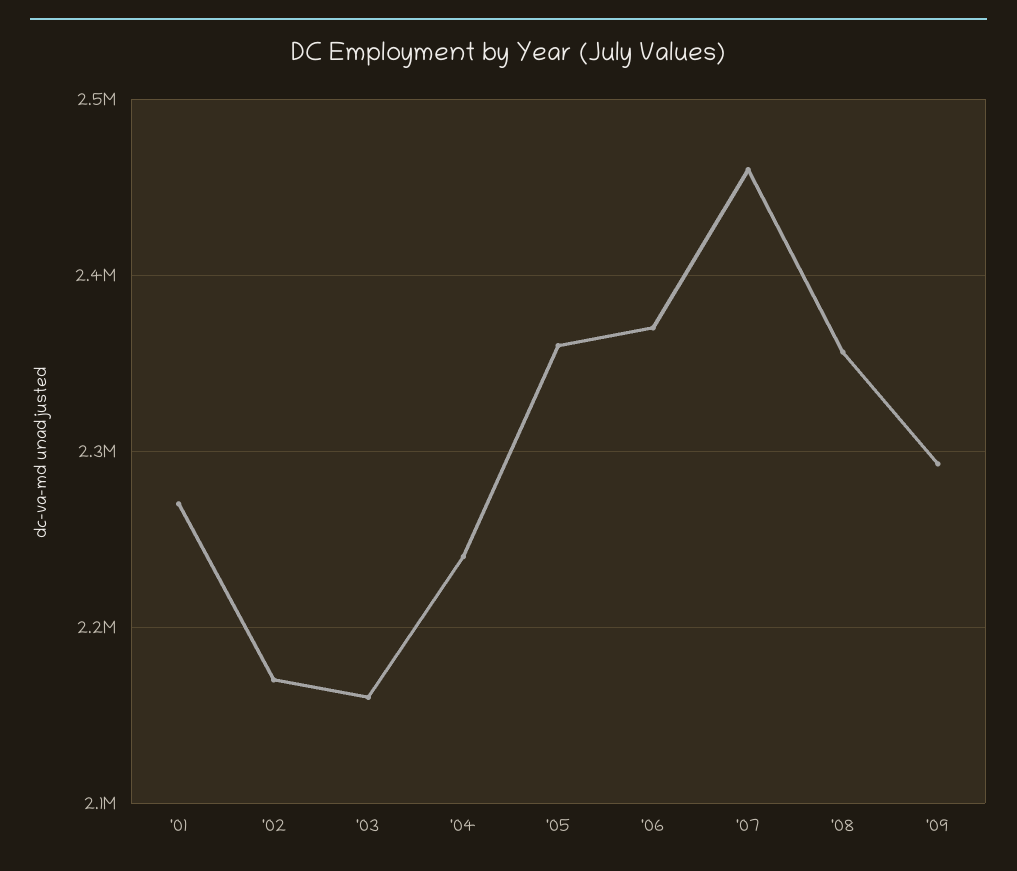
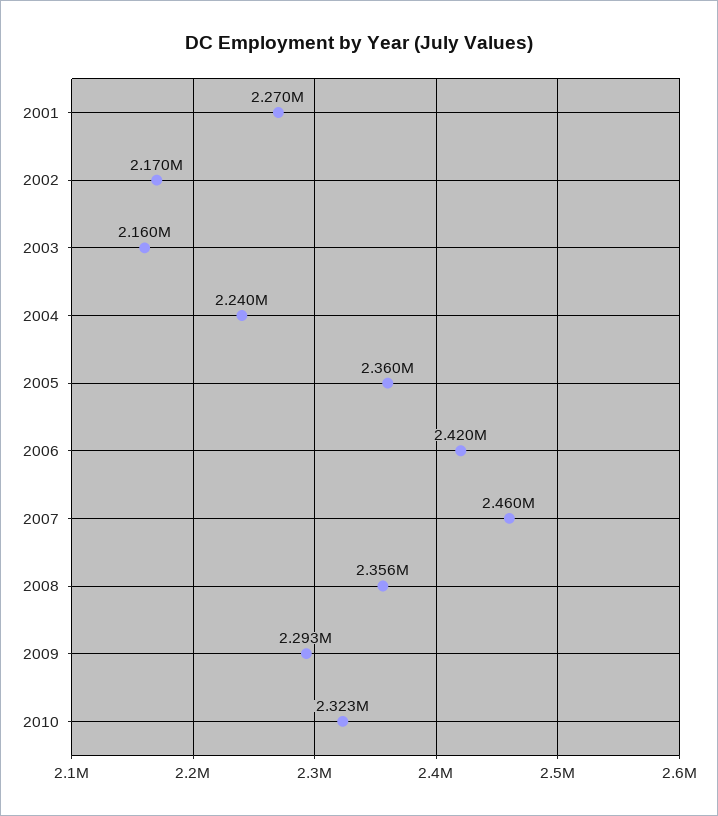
'06: 2370000 -> 2420000
2010: none -> 2323000

